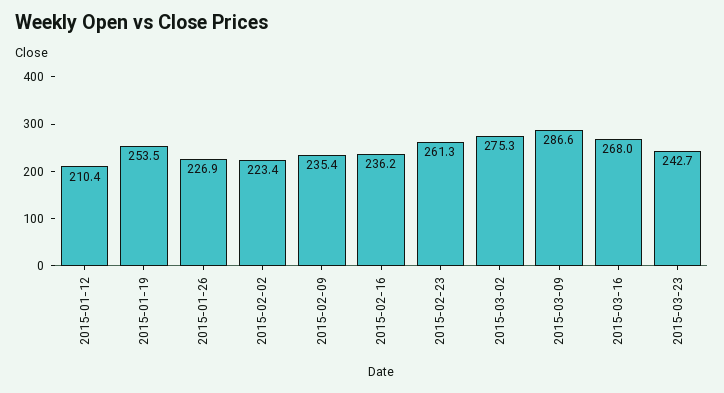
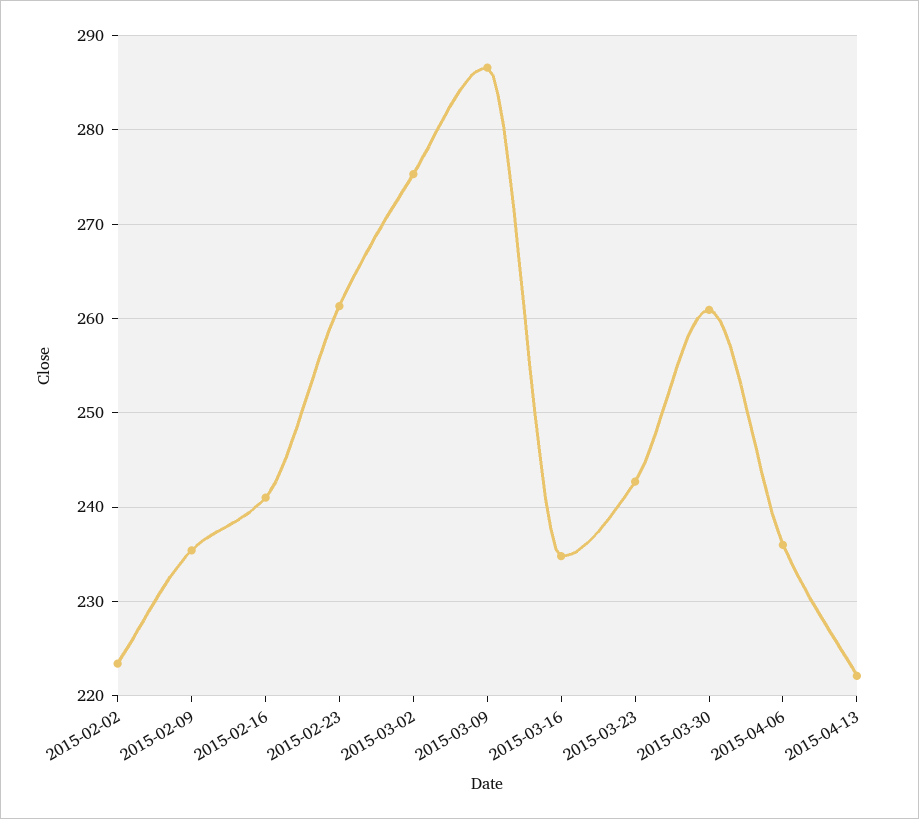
2015-01-12: 210.4 -> none
2015-01-19: 253.5 -> none
2015-01-26: 226.9 -> none
2015-02-16: 236.2 -> 241
2015-03-16: 268 -> 235
2015-03-30: none -> 261
2015-04-06: none -> 236
2015-04-13: none -> 222

